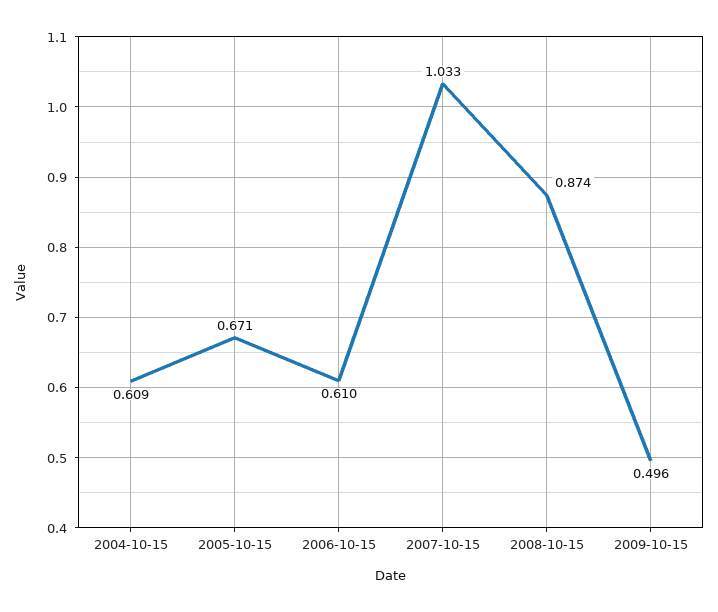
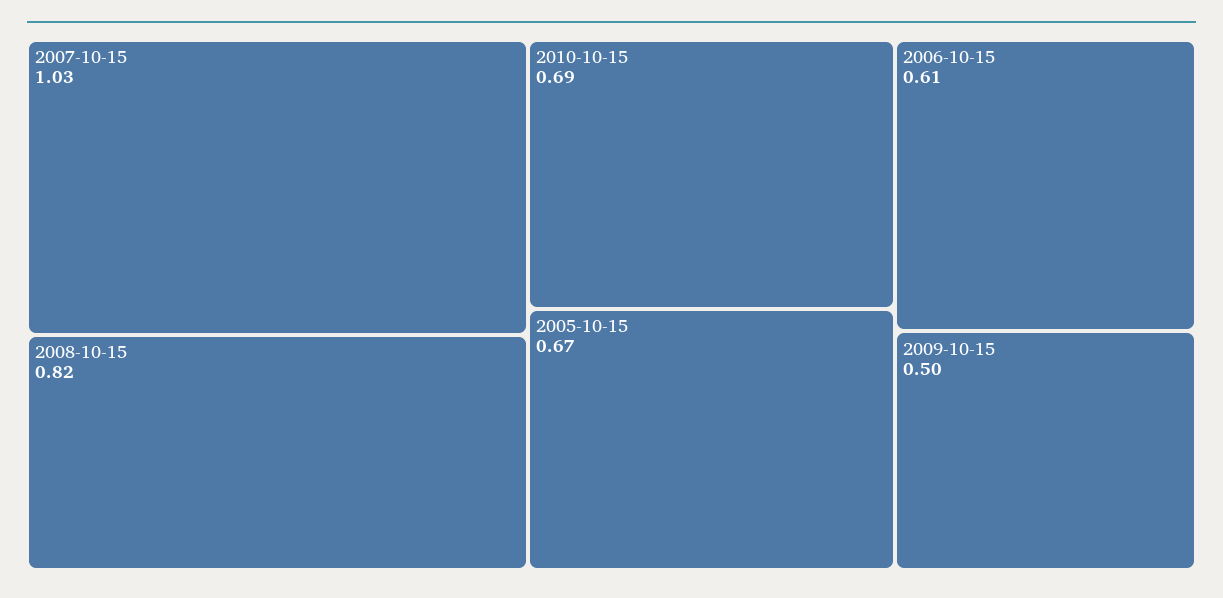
2004-10-15: 0.609 -> none
2008-10-15: 0.874 -> 0.82
2010-10-15: none -> 0.69

